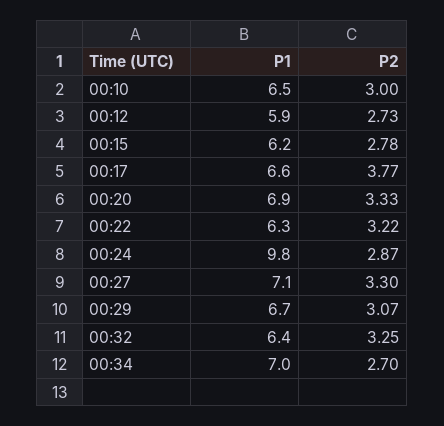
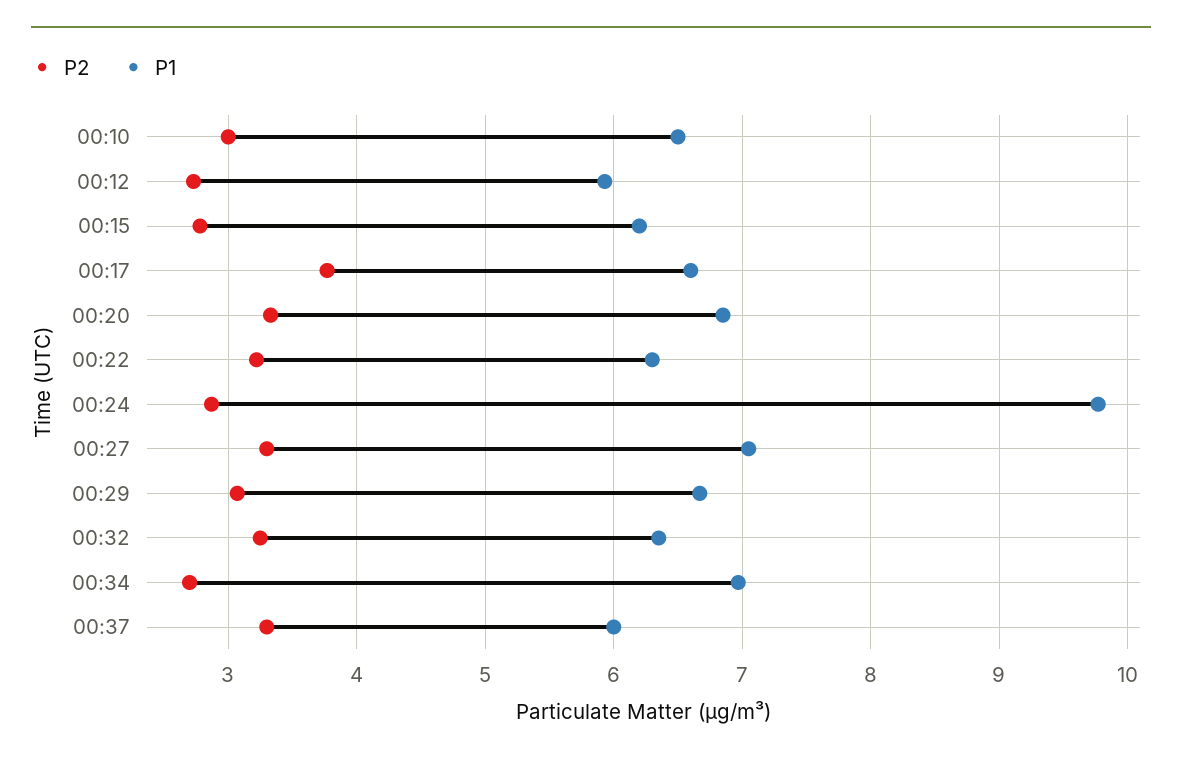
P2, 00:37: none -> 3.3
P1, 00:37: none -> 6

